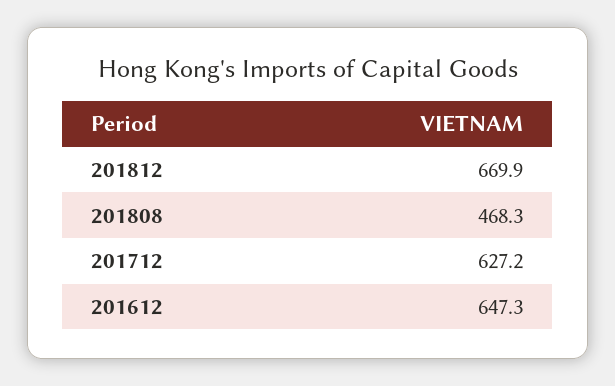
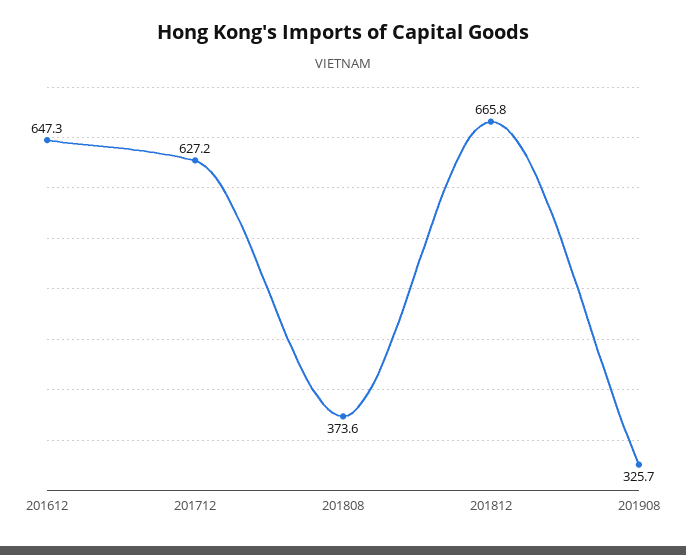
201812: 669.9 -> 665.8
201808: 468.3 -> 373.6
201908: none -> 325.7

